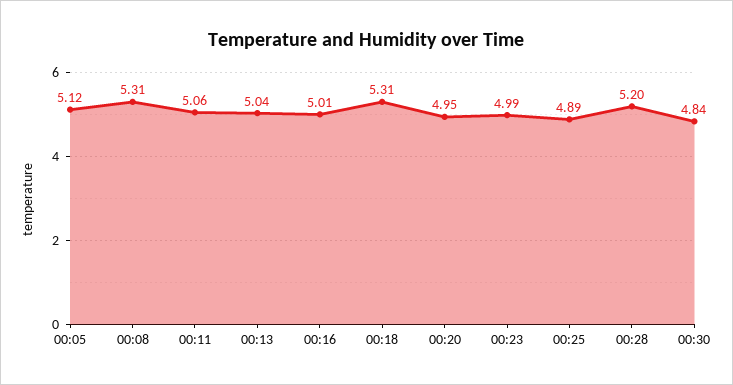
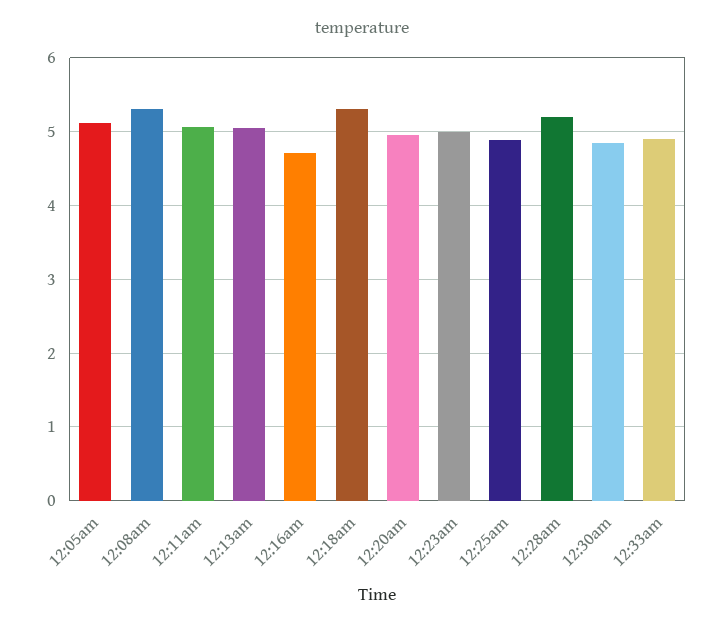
00:16: 5.01 -> 4.7
12:33am: none -> 4.9

